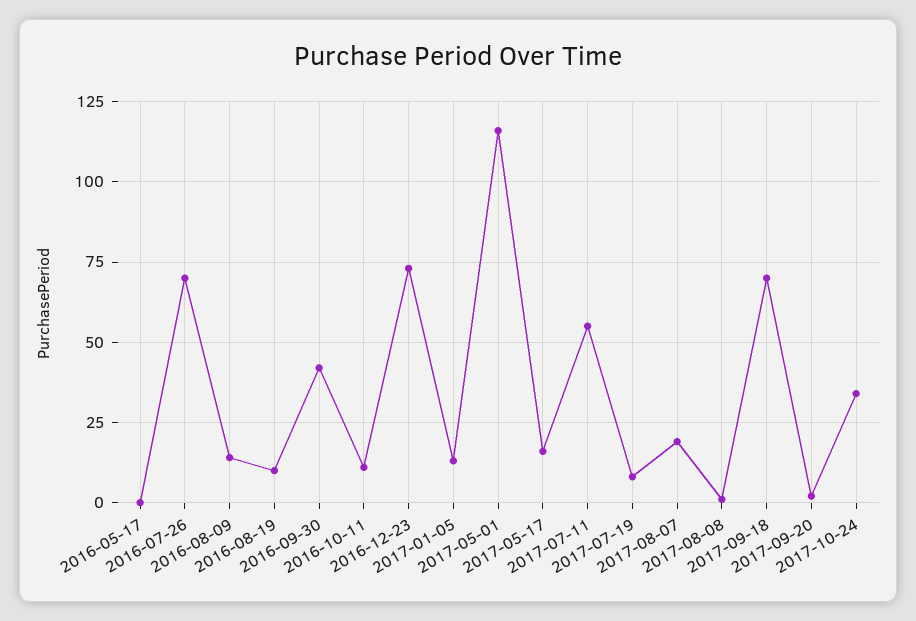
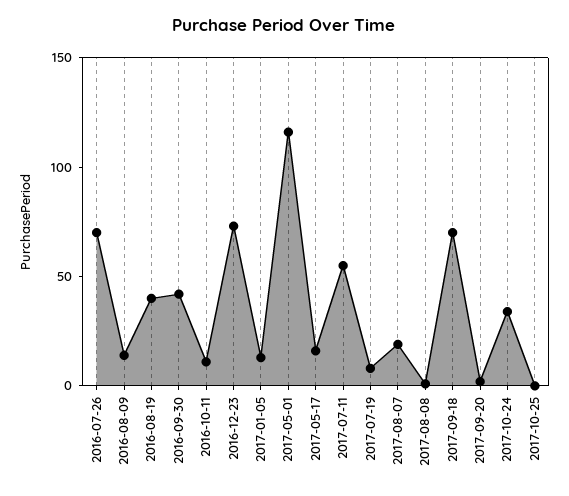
2016-05-17: 0 -> none
2016-08-19: 10 -> 40
2017-10-25: none -> 0

